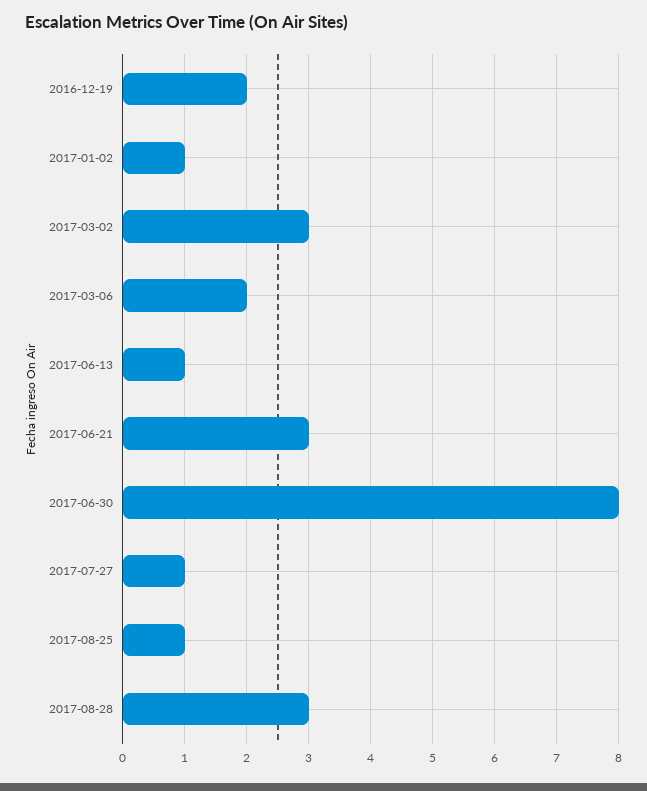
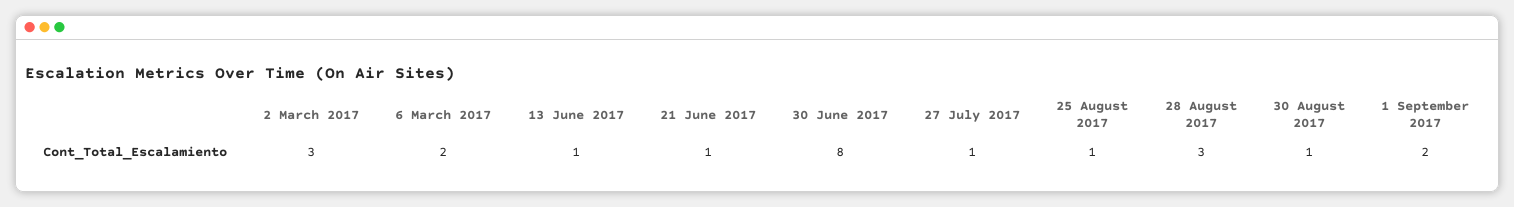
2016-12-19: 2 -> none
2017-01-02: 1 -> none
2017-06-21: 3 -> 1
30 August 2017: none -> 1
1 September 2017: none -> 2

